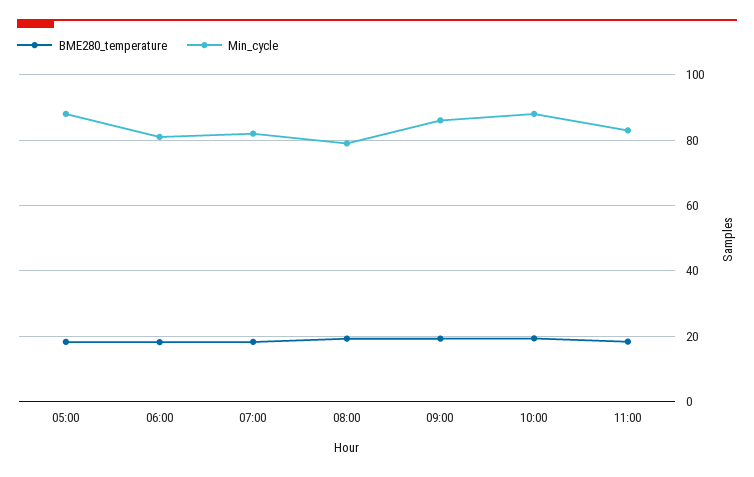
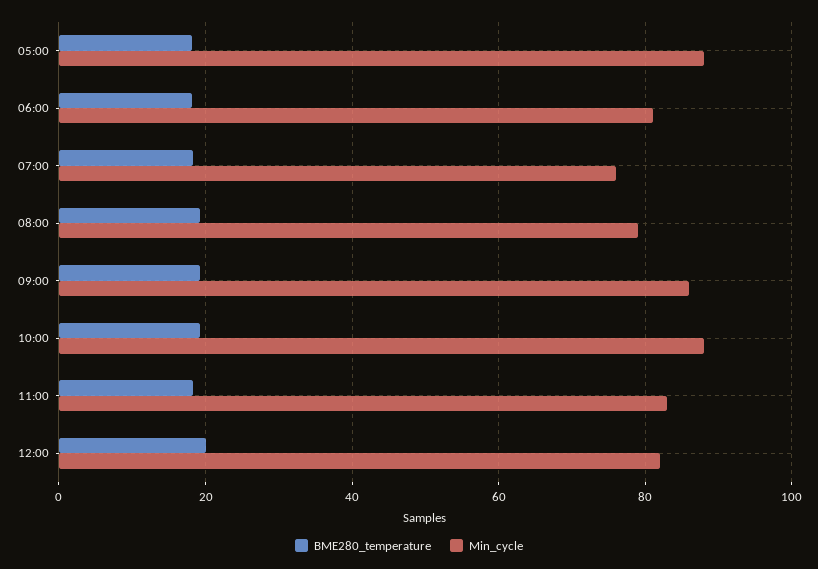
Min_cycle, 07:00: 82 -> 76
BME280_temperature, 12:00: none -> 20
Min_cycle, 12:00: none -> 82

